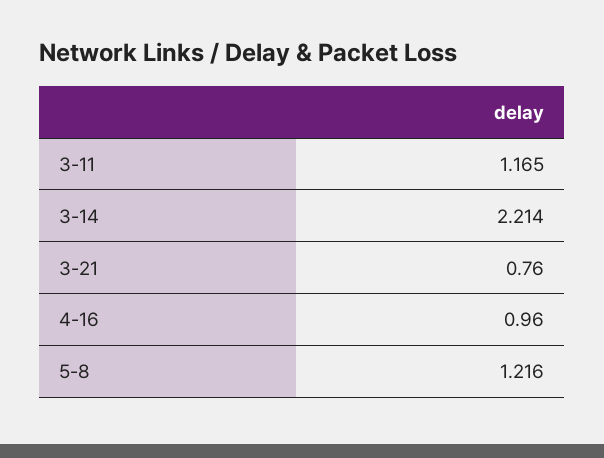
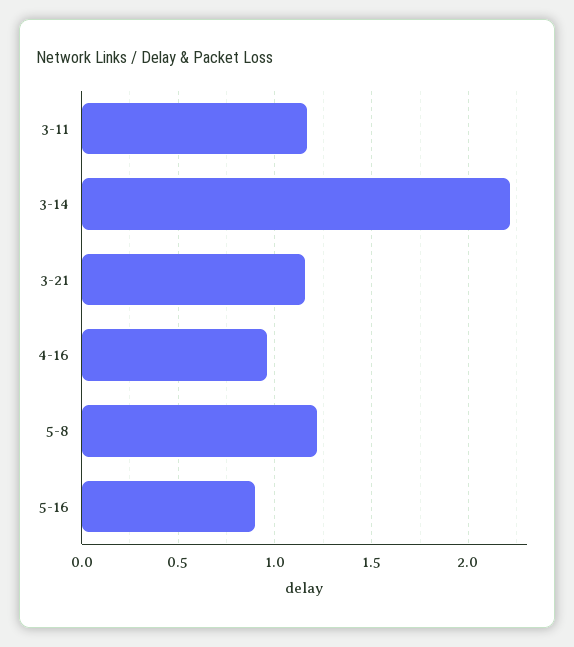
3-21: 0.76 -> 1.15
5-16: none -> 0.9

